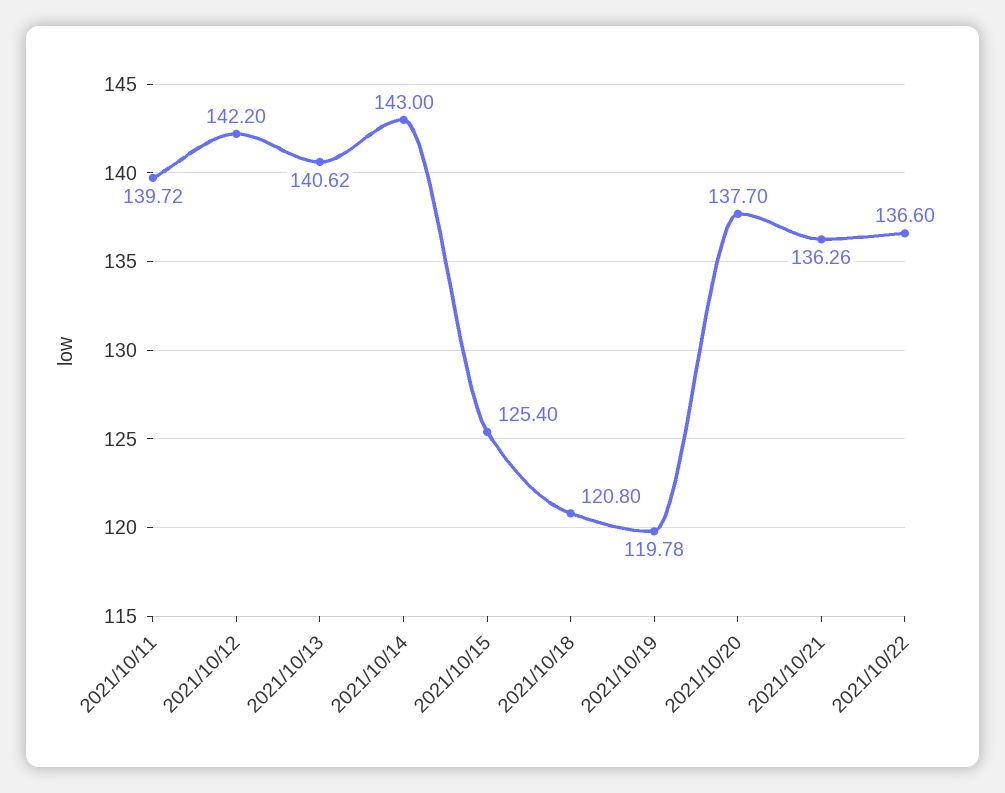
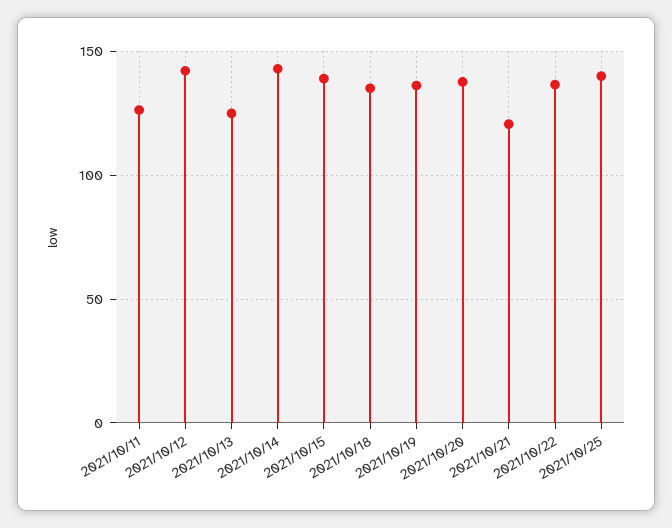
2021/10/11: 139.72 -> 125
2021/10/13: 140.62 -> 125
2021/10/15: 125.4 -> 140
2021/10/18: 120.8 -> 135
2021/10/19: 119.78 -> 135
2021/10/21: 136.26 -> 120
2021/10/25: none -> 140

